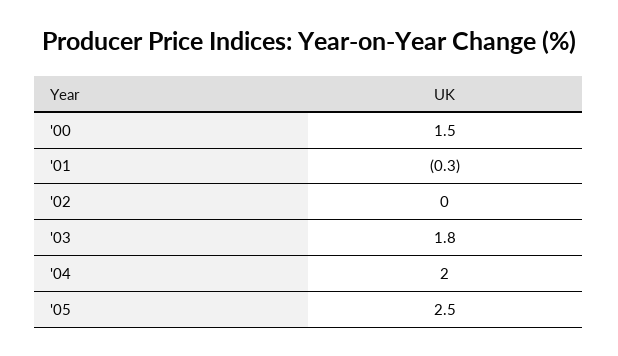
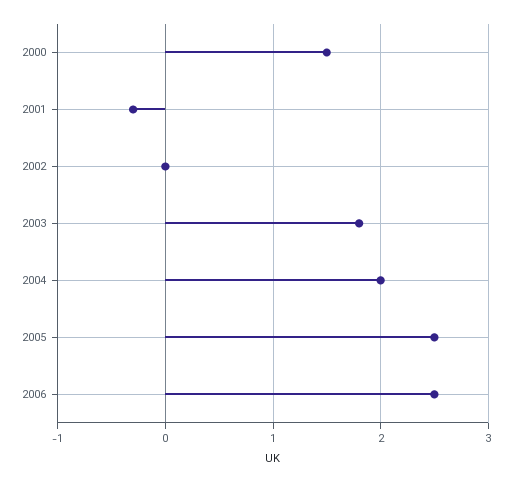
2006: none -> 2.5

